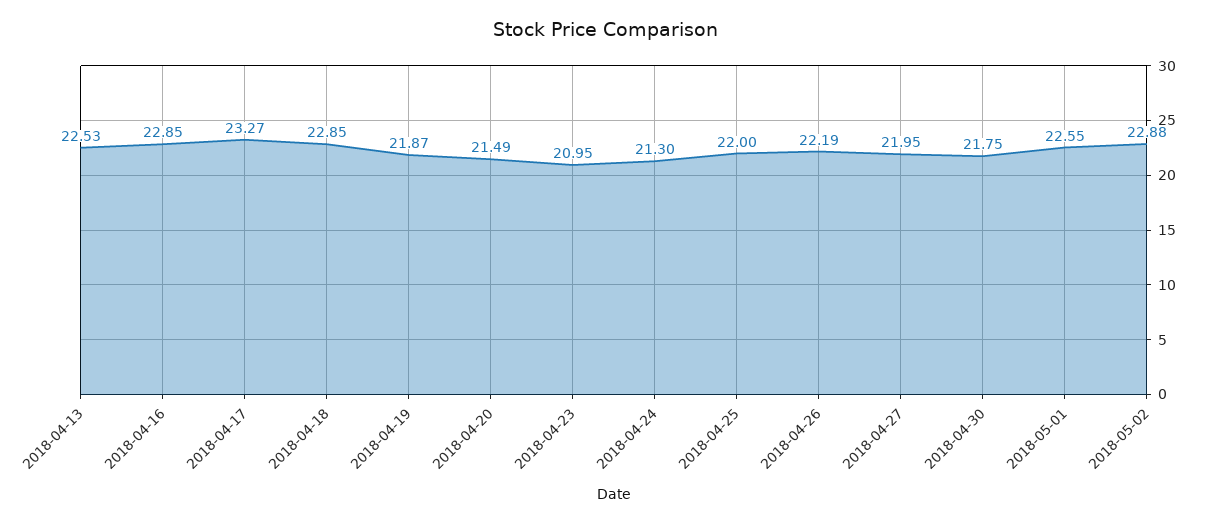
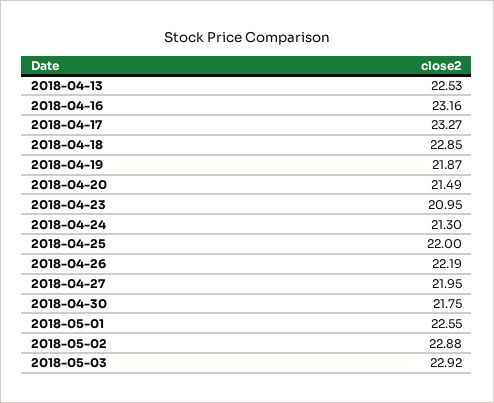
2018-04-16: 22.85 -> 23.16
2018-05-03: none -> 22.92

